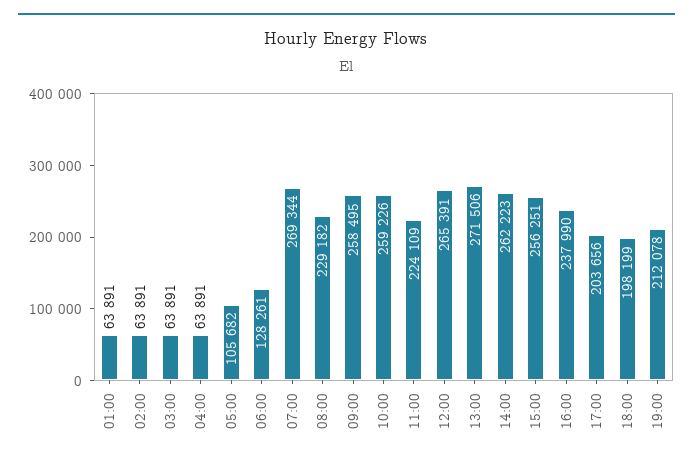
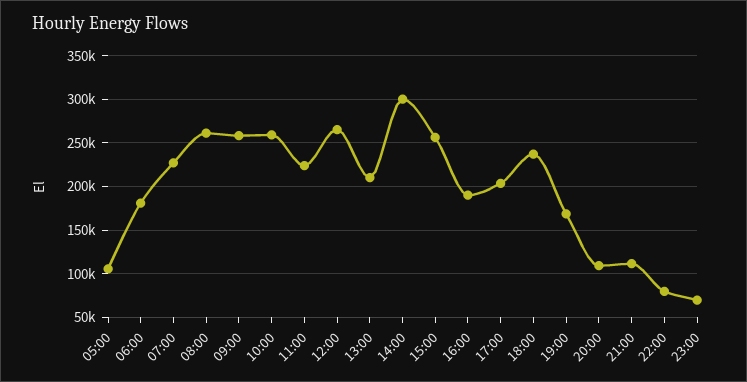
01:00: 63891 -> none
02:00: 63891 -> none
03:00: 63891 -> none
04:00: 63891 -> none
06:00: 128261 -> 180000
07:00: 269344 -> 230000
08:00: 229182 -> 260000
13:00: 271506 -> 210000
14:00: 262223 -> 300000
16:00: 237990 -> 190000
18:00: 198199 -> 240000
19:00: 212078 -> 170000
20:00: none -> 110000
21:00: none -> 110000
22:00: none -> 80000
23:00: none -> 70000

